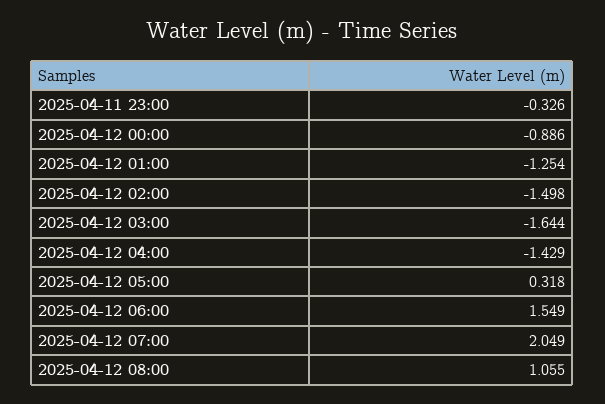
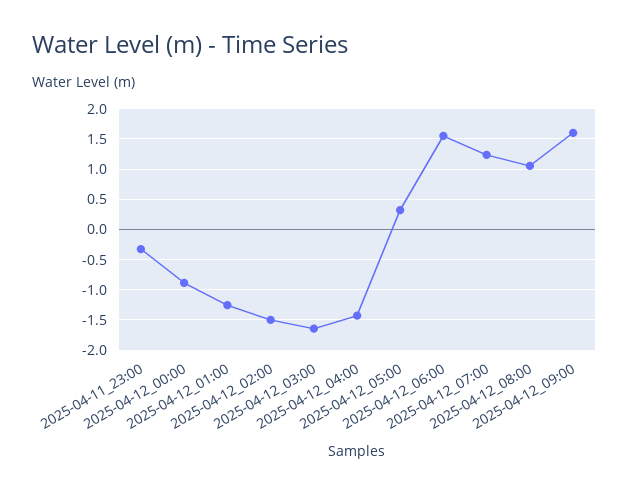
2025-04-12 07:00: 2.049 -> 1.2
2025-04-12_09:00: none -> 1.6

